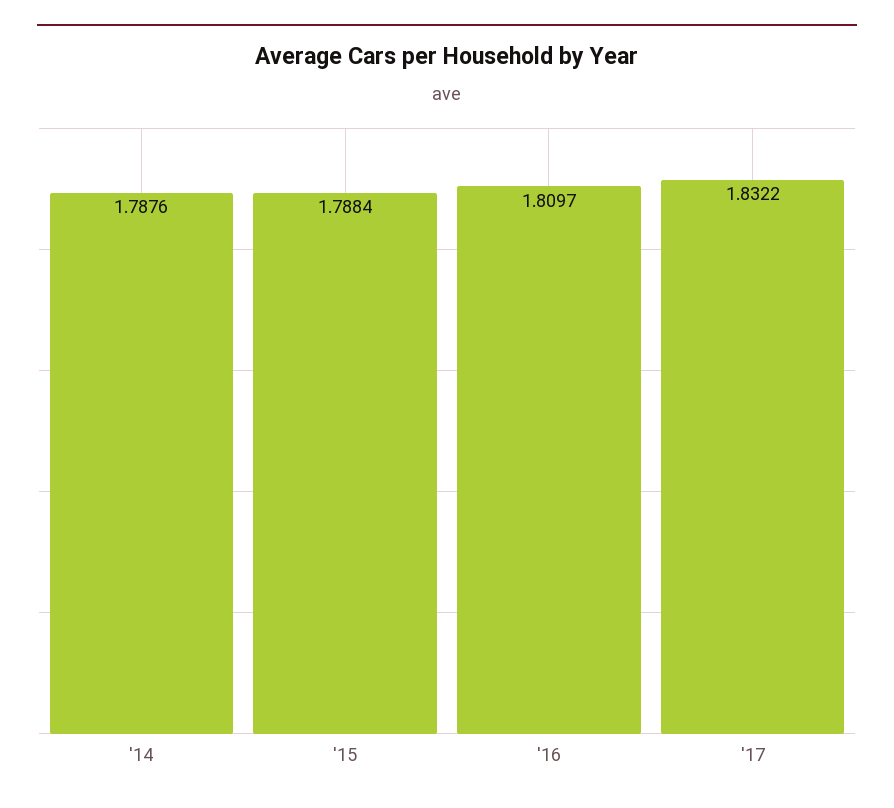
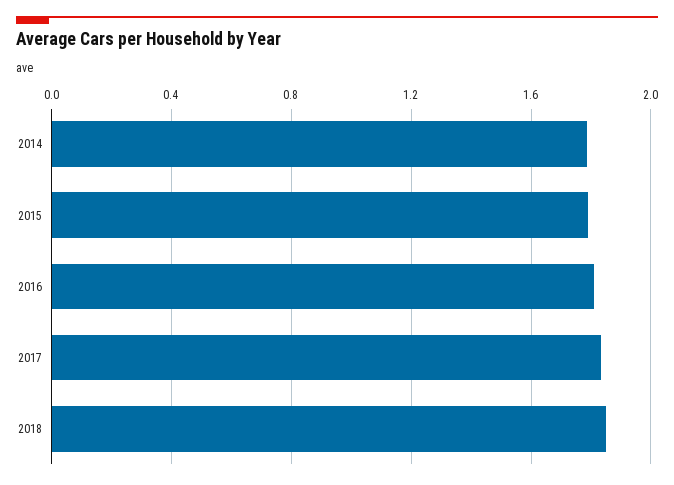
2018: none -> 1.85

